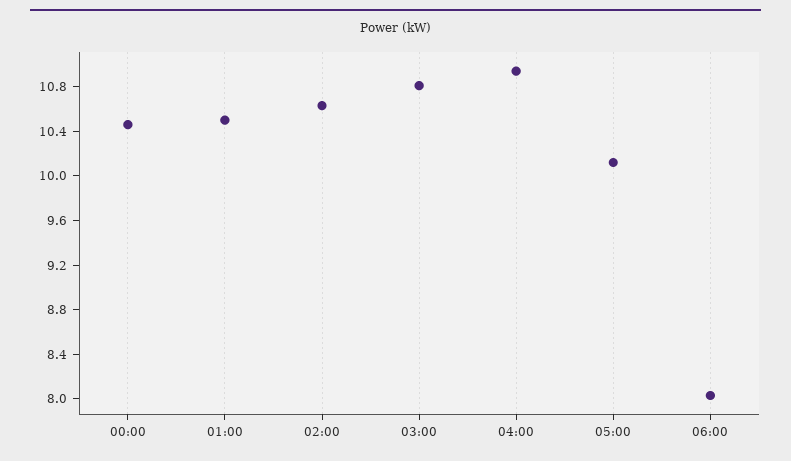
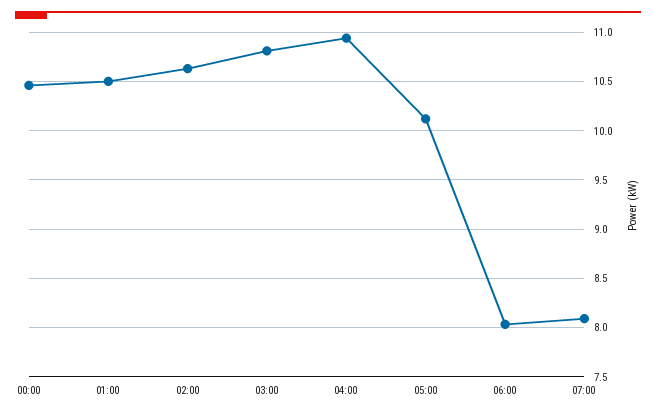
07:00: none -> 8.1

